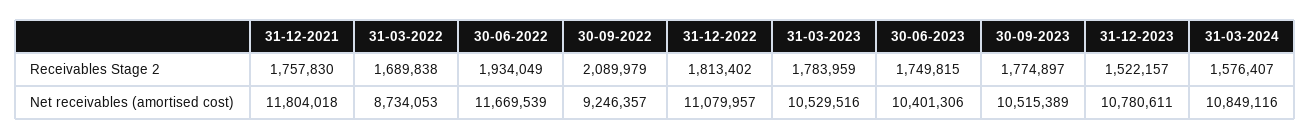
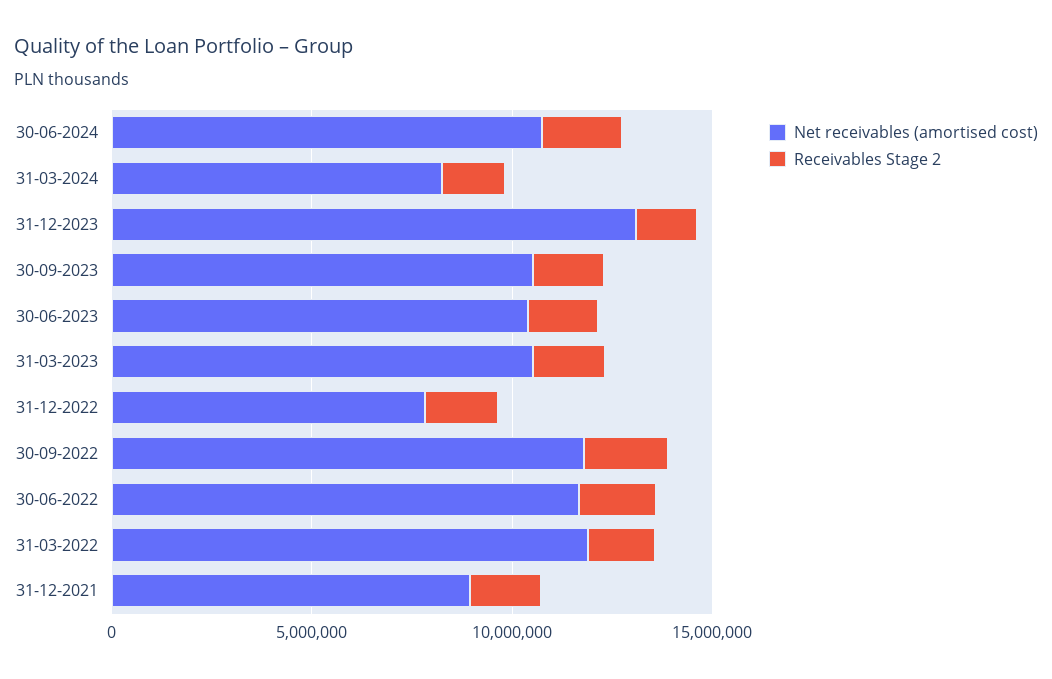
Net receivables (amortised cost), 31-12-2021: 11804018 -> 9000000
Net receivables (amortised cost), 31-03-2022: 8734053 -> 12000000
Net receivables (amortised cost), 30-09-2022: 9246357 -> 12000000
Net receivables (amortised cost), 31-12-2022: 11079957 -> 8000000
Net receivables (amortised cost), 31-12-2023: 10780611 -> 13000000
Net receivables (amortised cost), 31-03-2024: 10849116 -> 8000000
Net receivables (amortised cost), 30-06-2024: none -> 11000000
Receivables Stage 2, 30-06-2024: none -> 2000000

